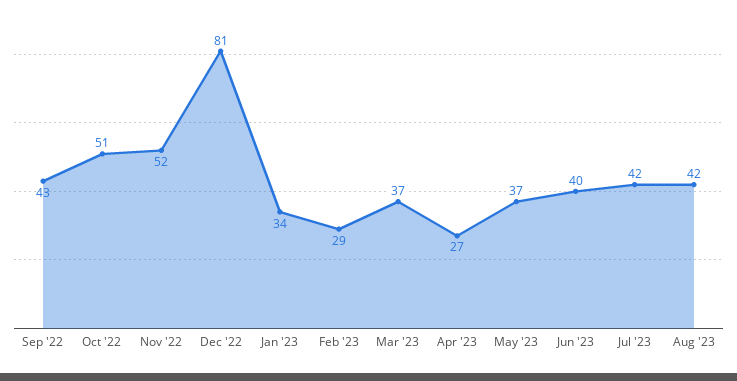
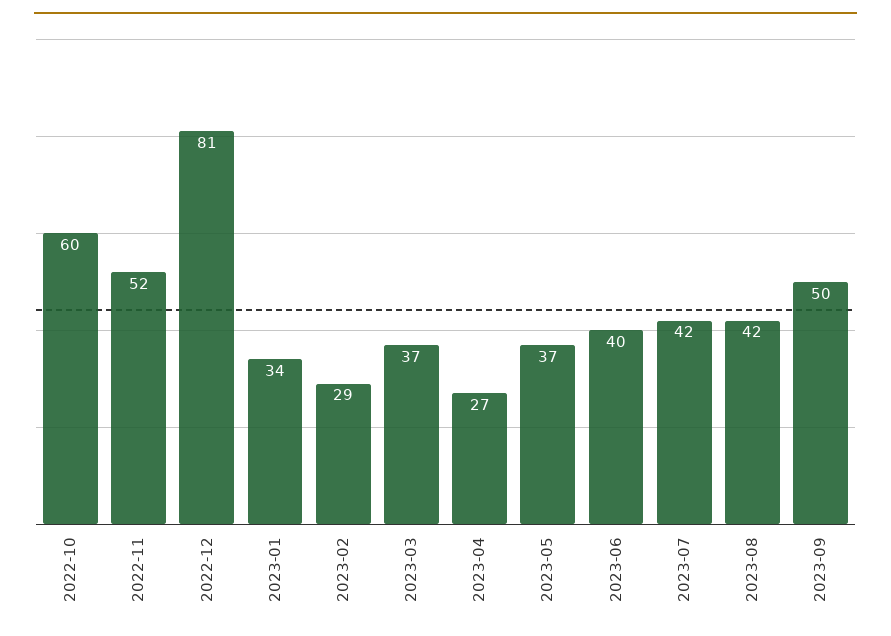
Sep '22: 43 -> none
Oct '22: 51 -> 60
2023-09: none -> 50

